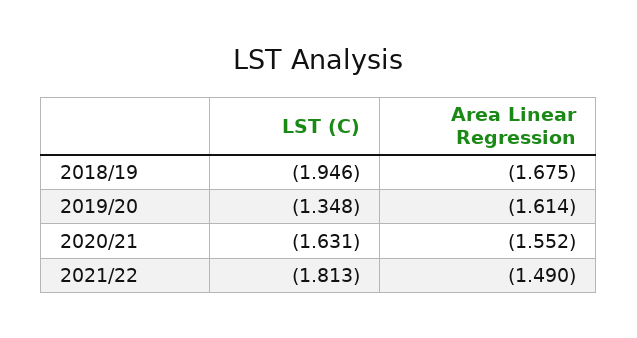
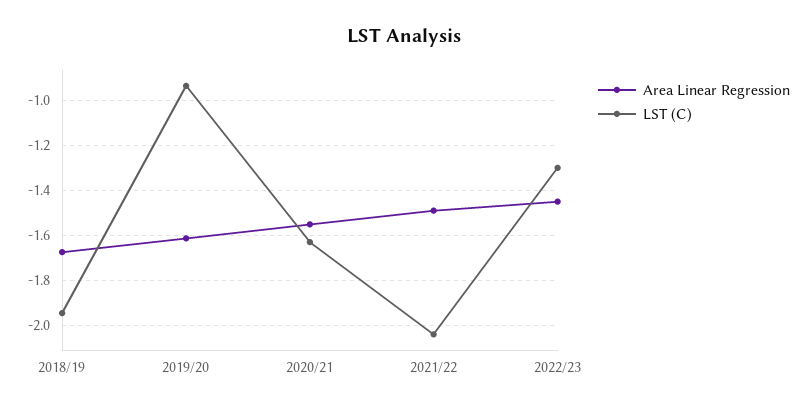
LST (C), 2019/20: -1.348 -> -0.95
LST (C), 2021/22: -1.813 -> -2.05
Area Linear Regression, 2022/23: none -> -1.45
LST (C), 2022/23: none -> -1.3

